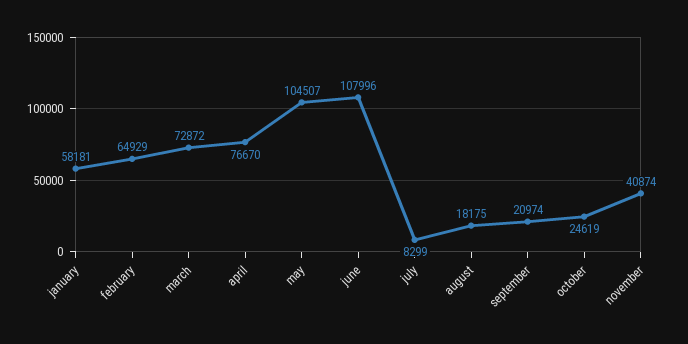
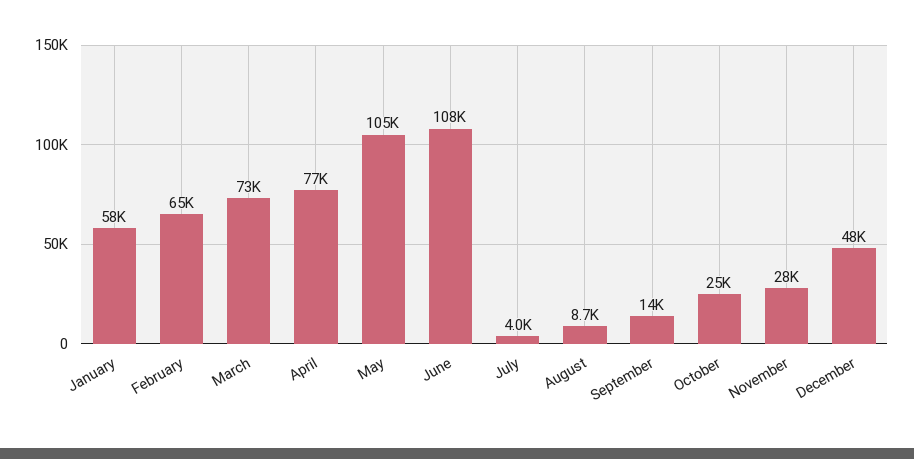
july: 8299 -> 4000
august: 18175 -> 8700
september: 20974 -> 14000
november: 40874 -> 28000
December: none -> 48000

